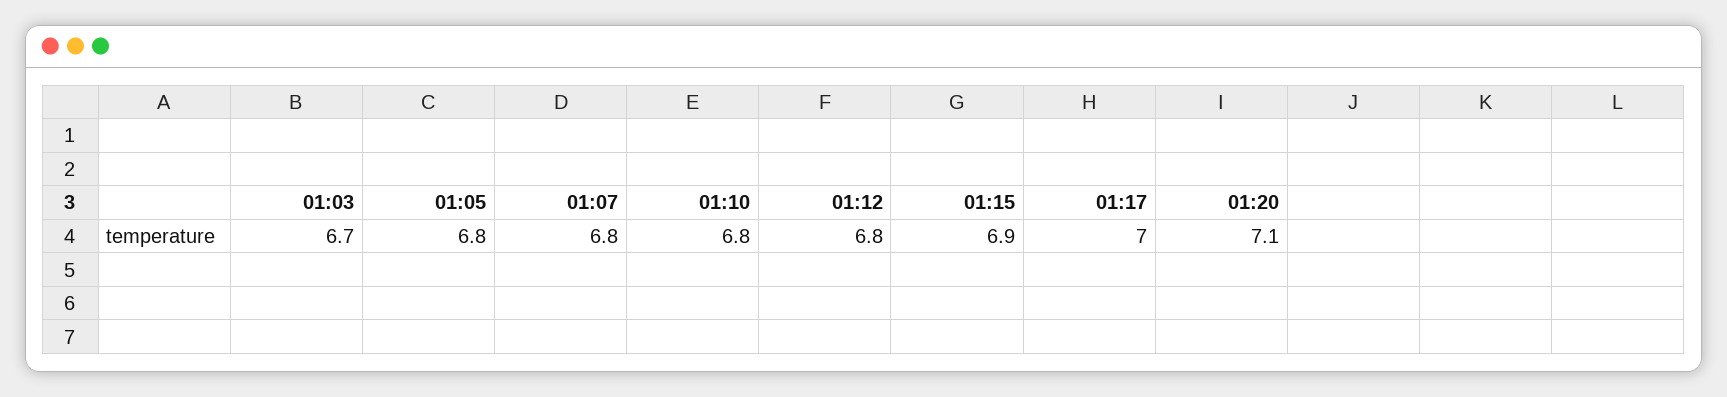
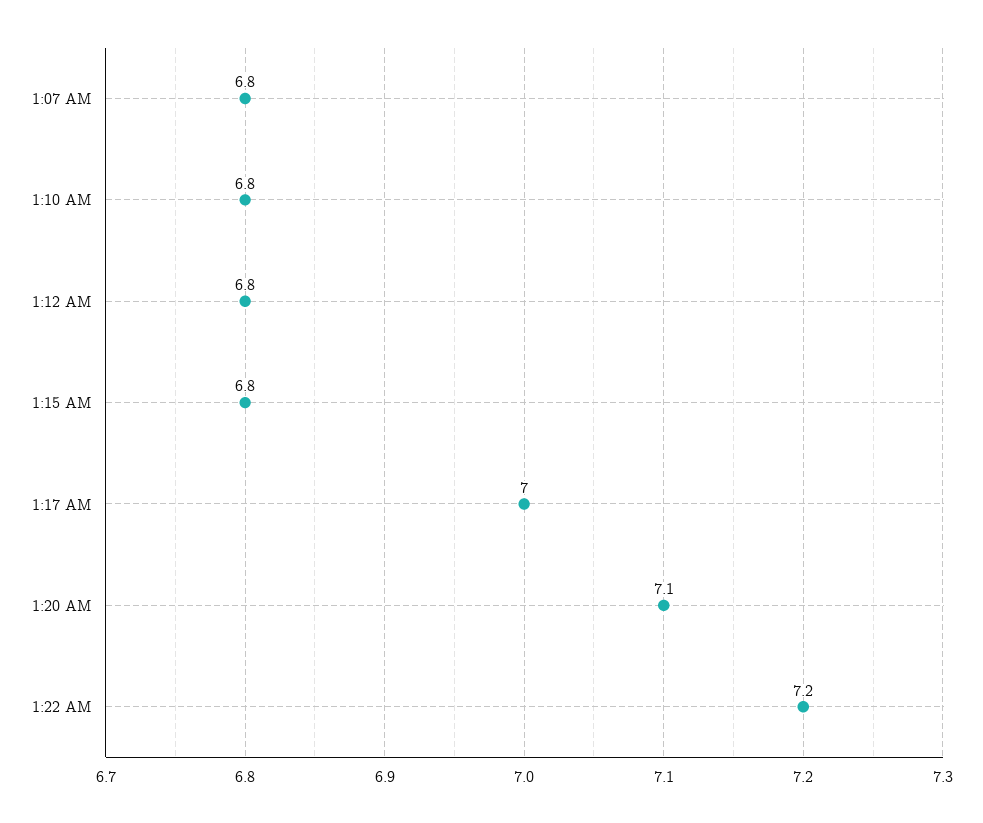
01:03: 6.7 -> none
01:05: 6.8 -> none
01:15: 6.9 -> 6.8
1:22 AM: none -> 7.2

